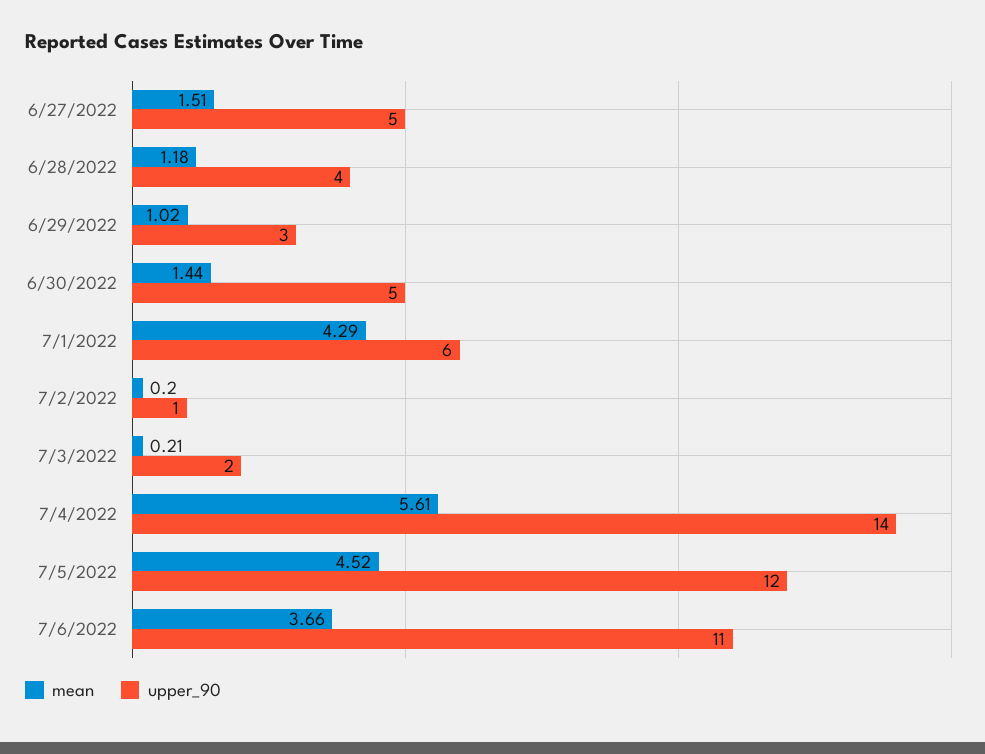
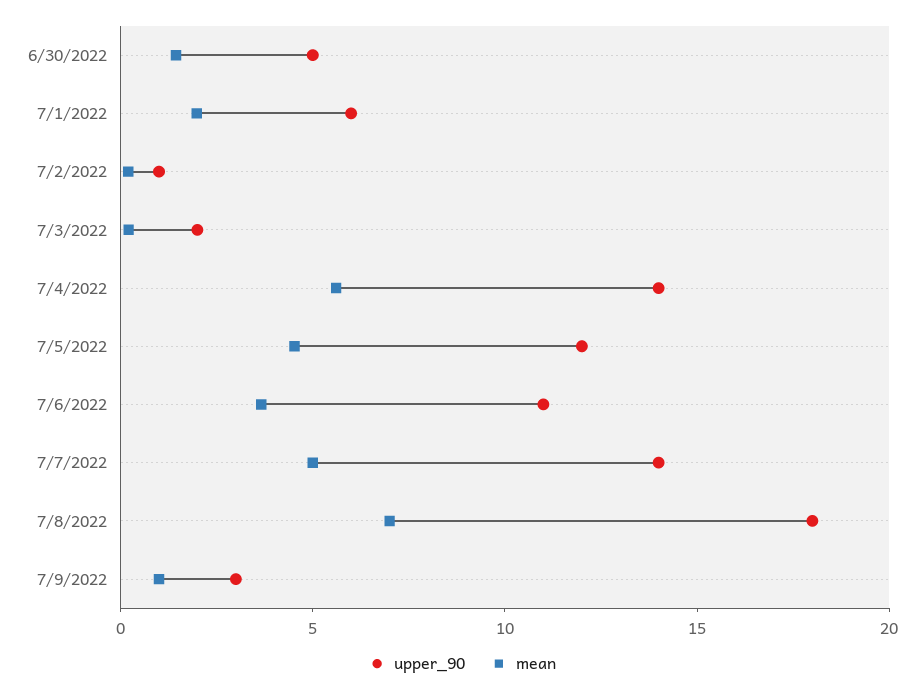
mean, 6/27/2022: 1.51 -> none
upper_90, 6/27/2022: 5 -> none
mean, 6/28/2022: 1.18 -> none
upper_90, 6/28/2022: 4 -> none
mean, 6/29/2022: 1.02 -> none
upper_90, 6/29/2022: 3 -> none
mean, 7/1/2022: 4.29 -> 2
upper_90, 7/7/2022: none -> 14
mean, 7/7/2022: none -> 5
upper_90, 7/8/2022: none -> 18
mean, 7/8/2022: none -> 7
upper_90, 7/9/2022: none -> 3
mean, 7/9/2022: none -> 1

